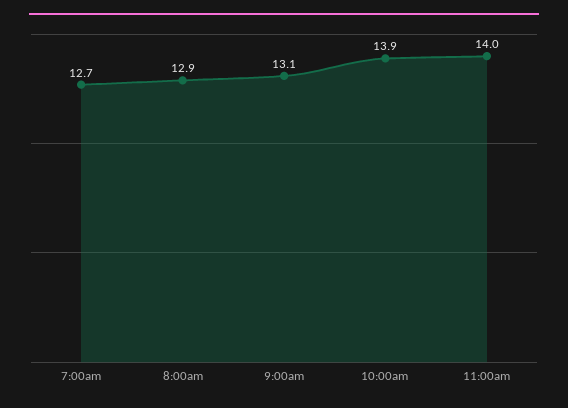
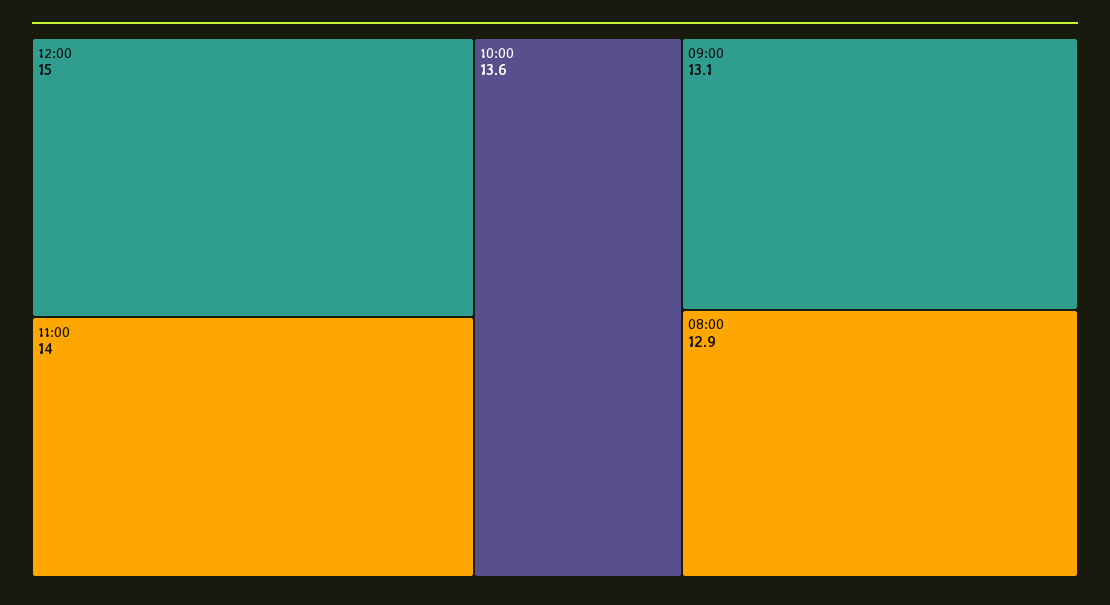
7:00am: 12.7 -> none
10:00am: 13.9 -> 13.6
12:00: none -> 15

